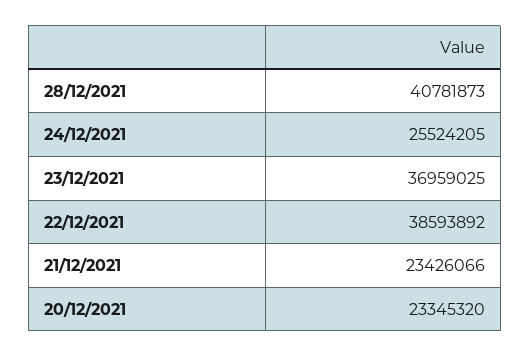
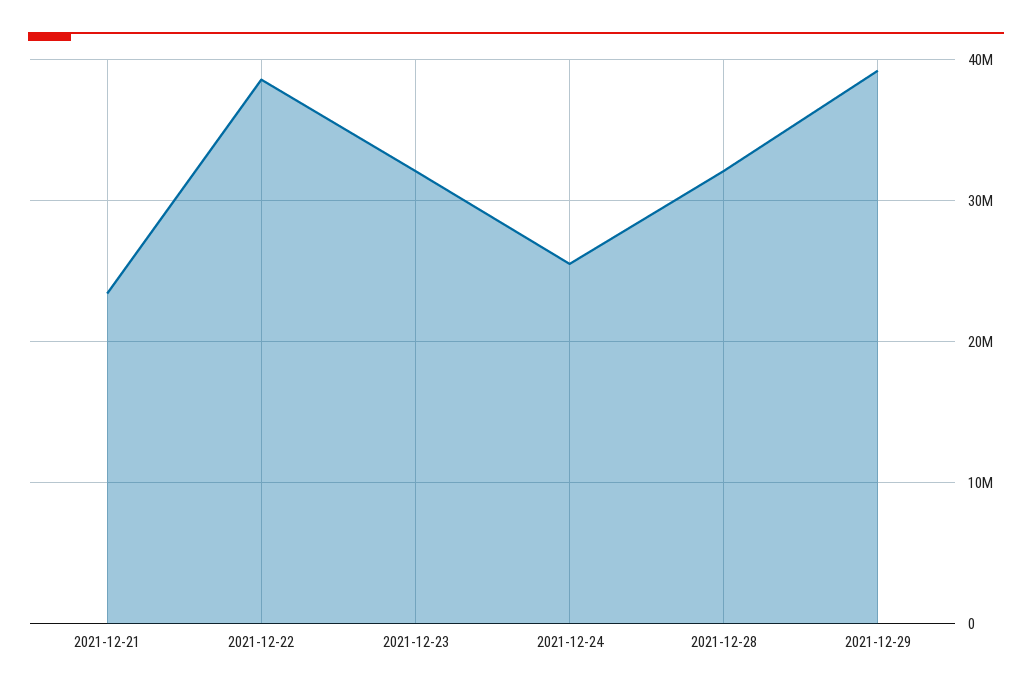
28/12/2021: 40781873 -> 32000000
23/12/2021: 36959025 -> 32000000
20/12/2021: 23345320 -> none
2021-12-29: none -> 39000000

